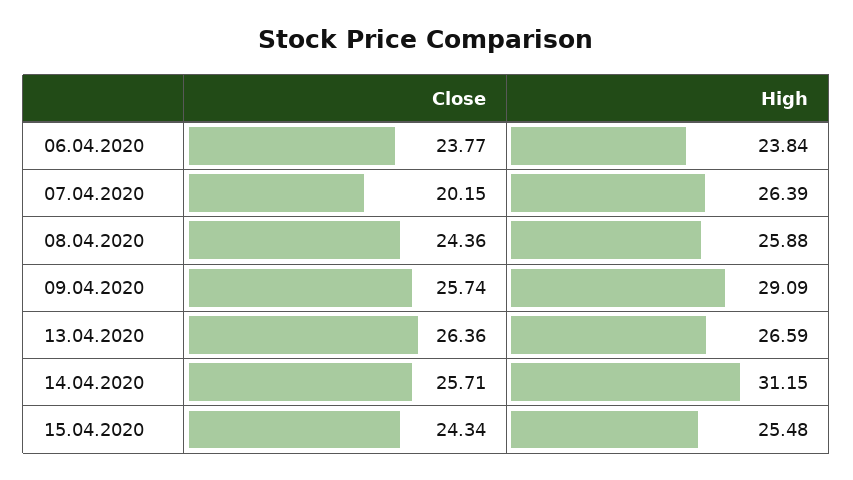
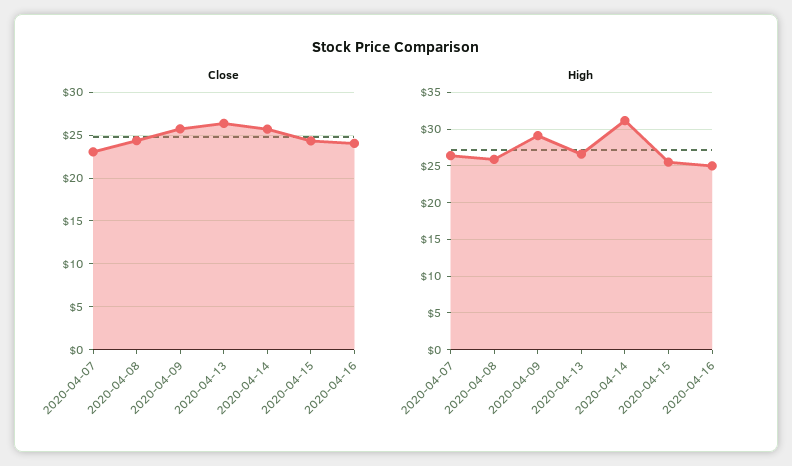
Close, 06.04.2020: 23.77 -> none
High, 06.04.2020: 23.84 -> none
Close, 07.04.2020: 20.15 -> 23
Close, 2020-04-16: none -> 24
High, 2020-04-16: none -> 25

